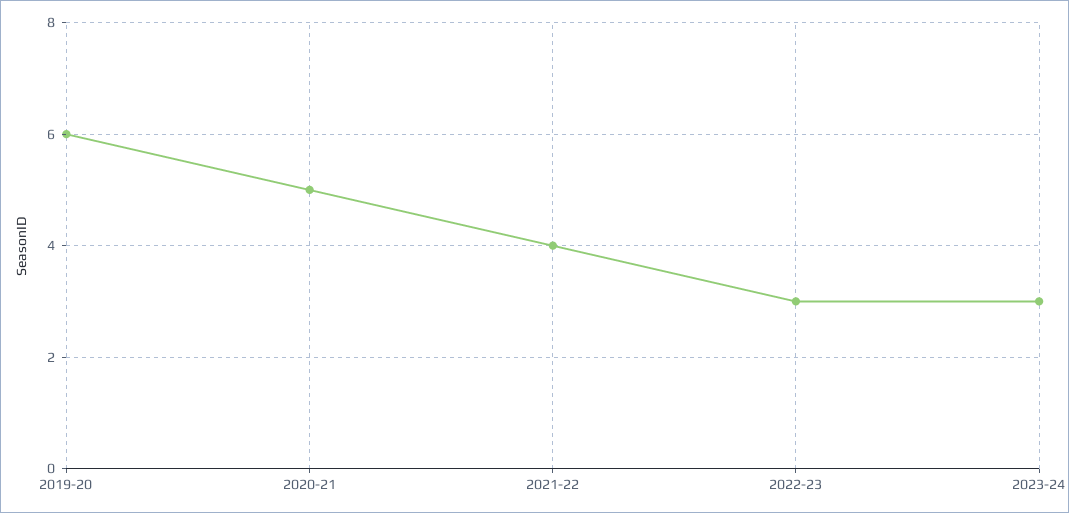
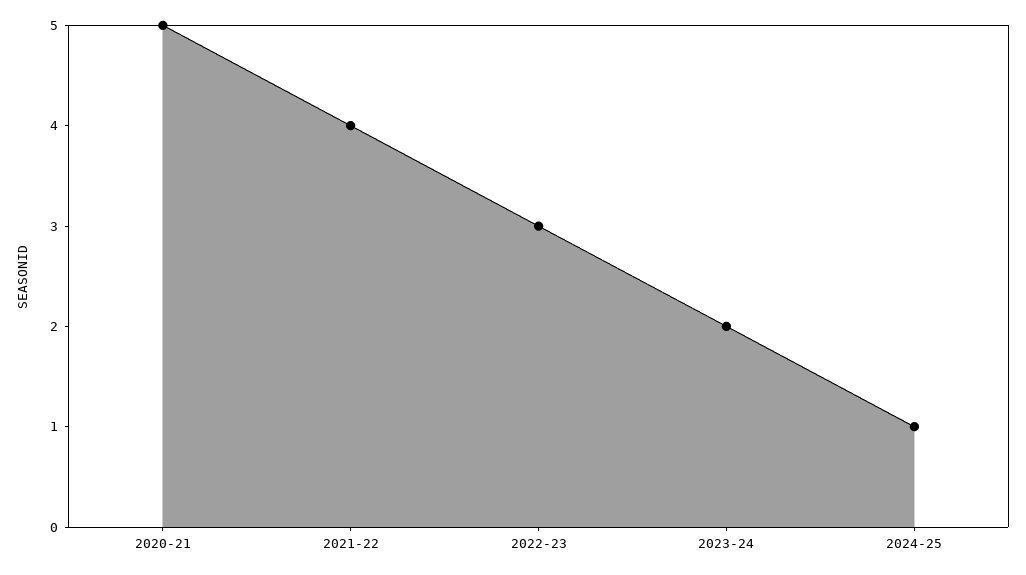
2019-20: 6 -> none
2023-24: 3 -> 2
2024-25: none -> 1

